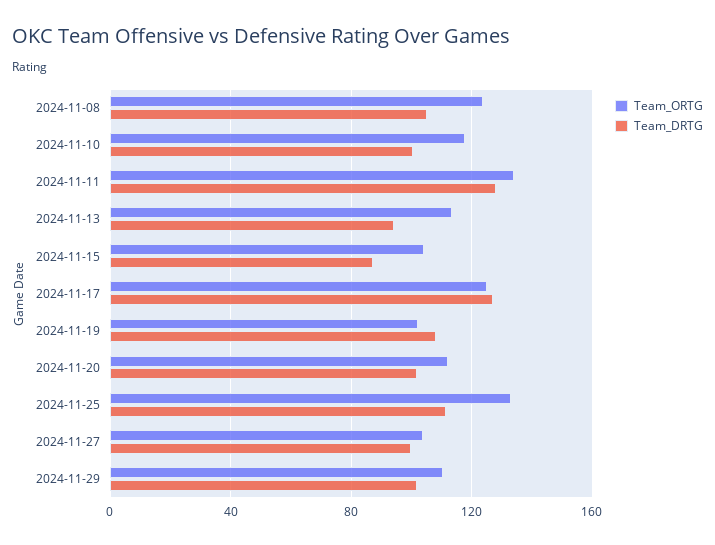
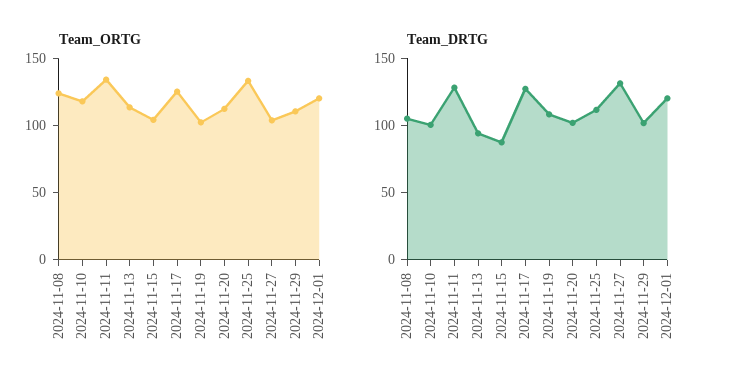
Team_DRTG, 2024-11-27: 100 -> 130
Team_ORTG, 2024-12-01: none -> 120
Team_DRTG, 2024-12-01: none -> 120

